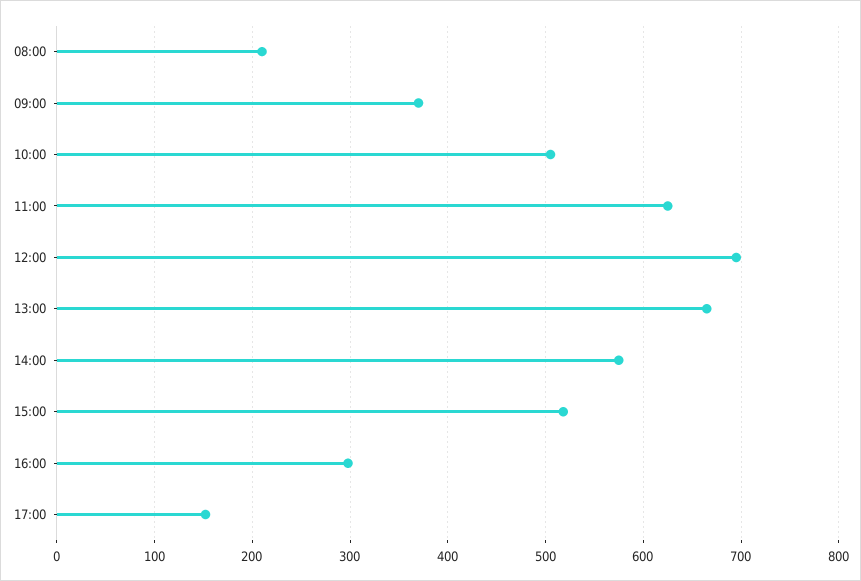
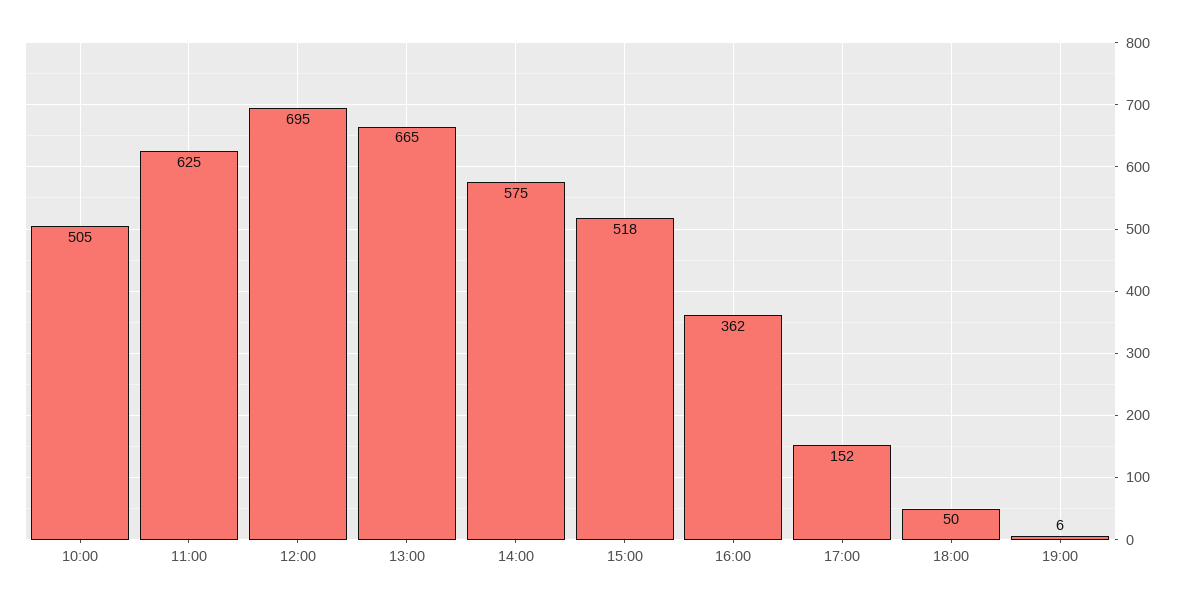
08:00: 210 -> none
09:00: 370 -> none
16:00: 300 -> 362
18:00: none -> 50
19:00: none -> 6

